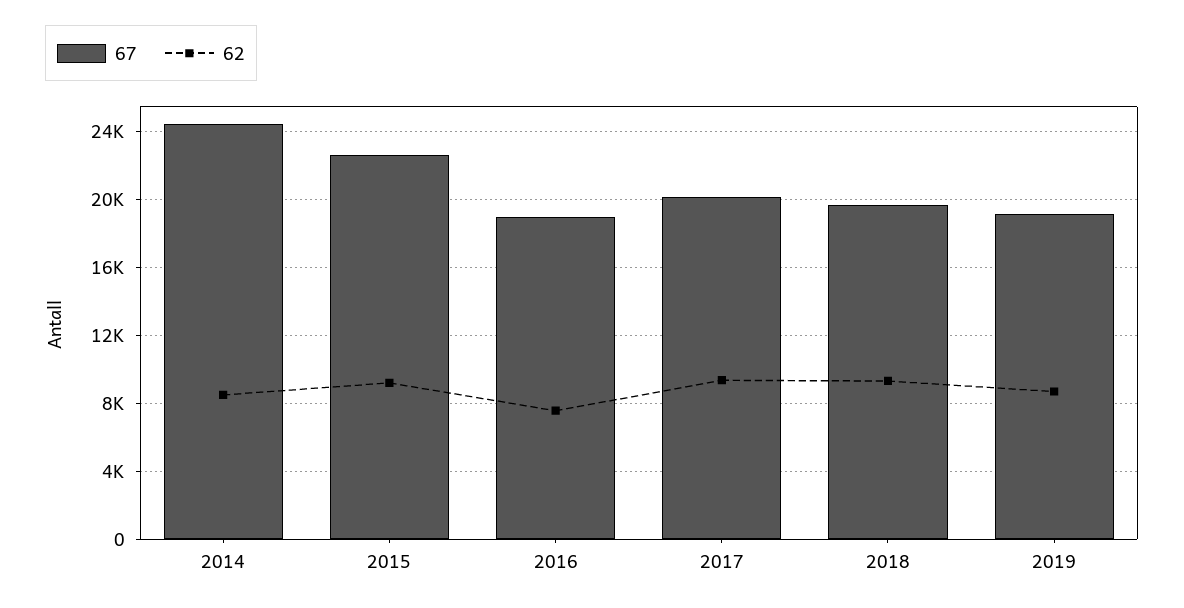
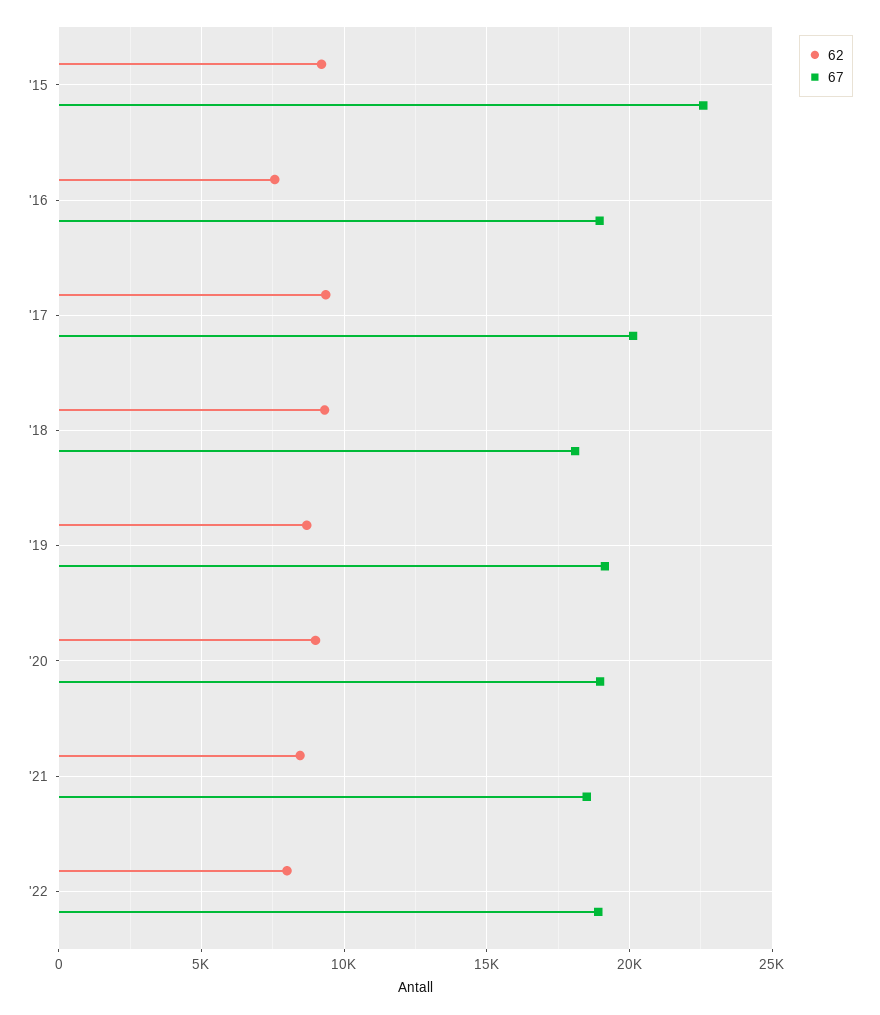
67, 2014: 24500 -> none
62, 2014: 8500 -> none
67, 2018: 19500 -> 18000
62, '20: none -> 9000
67, '20: none -> 19000
62, '21: none -> 8500
67, '21: none -> 18500
62, '22: none -> 8000
67, '22: none -> 19000

